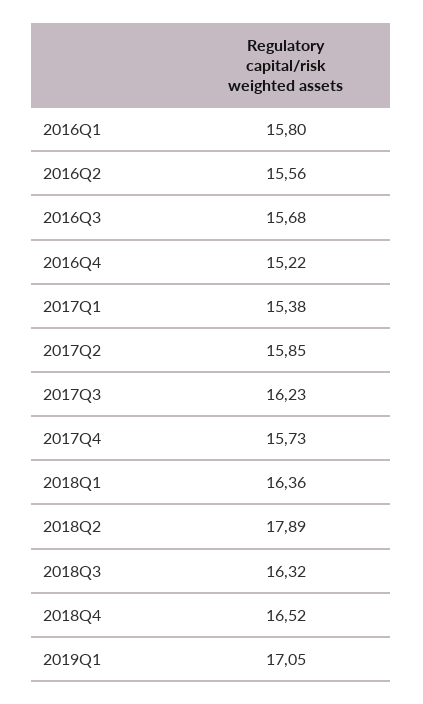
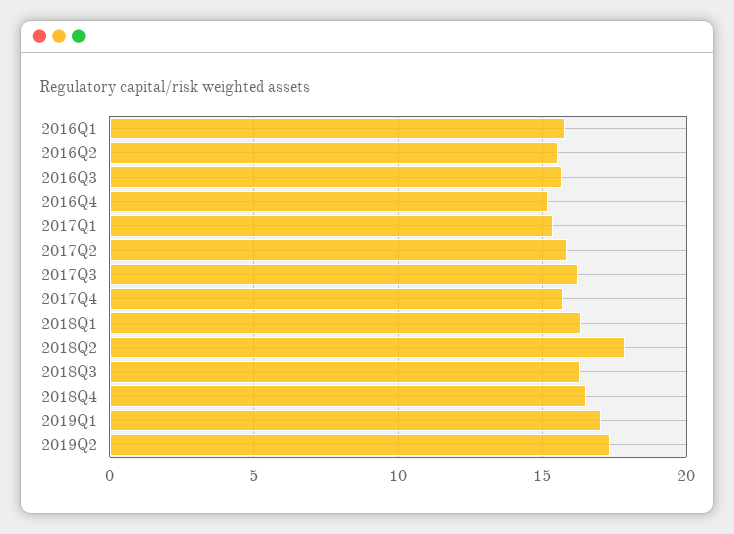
2019Q2: none -> 17.5

